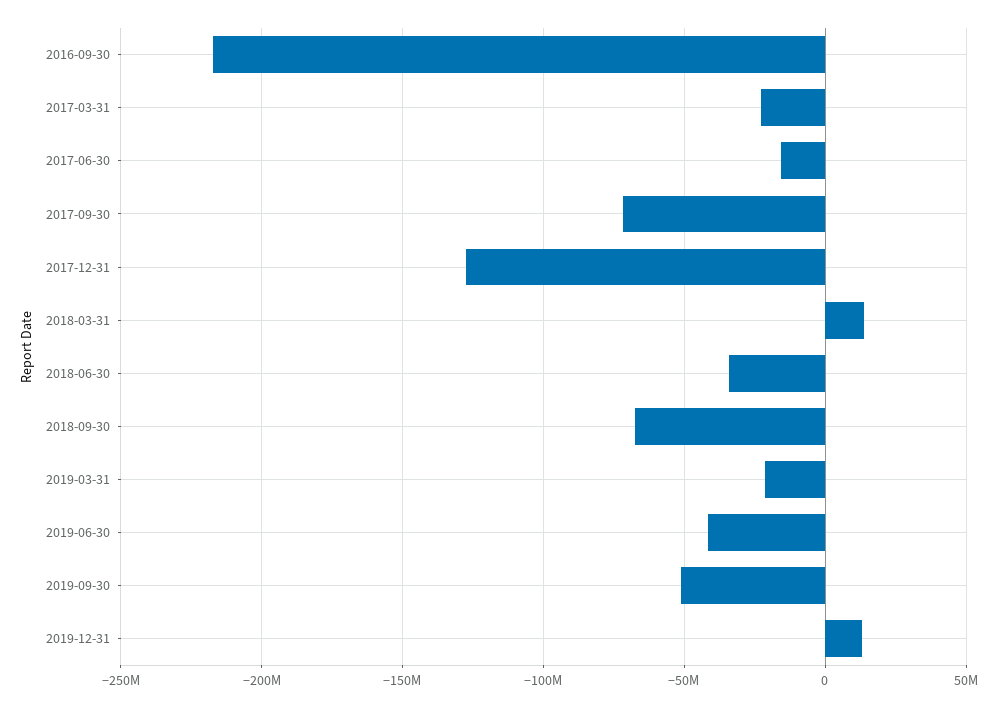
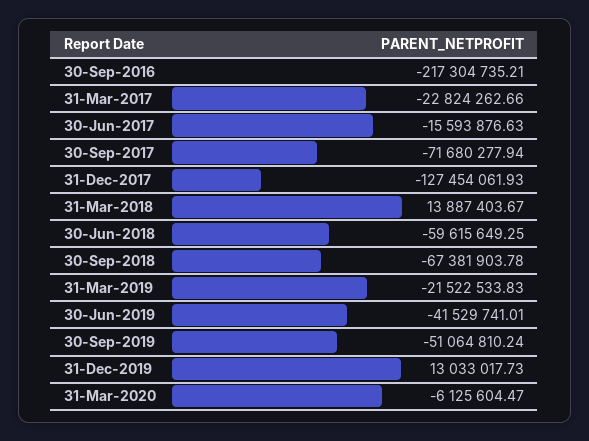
2018-06-30: -35000000 -> -59615649.25
31-Mar-2020: none -> -6125604.47

